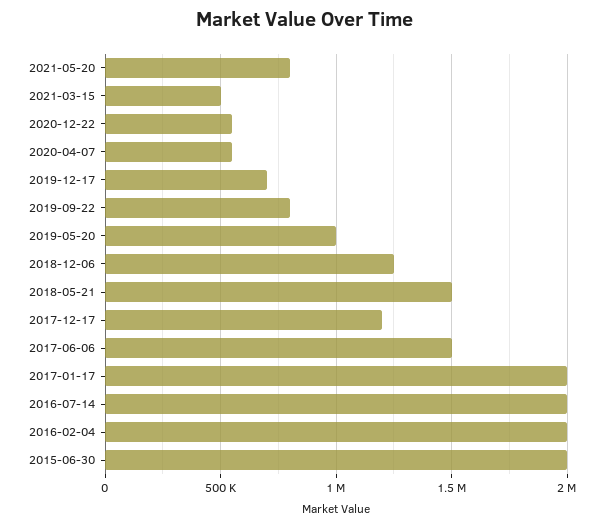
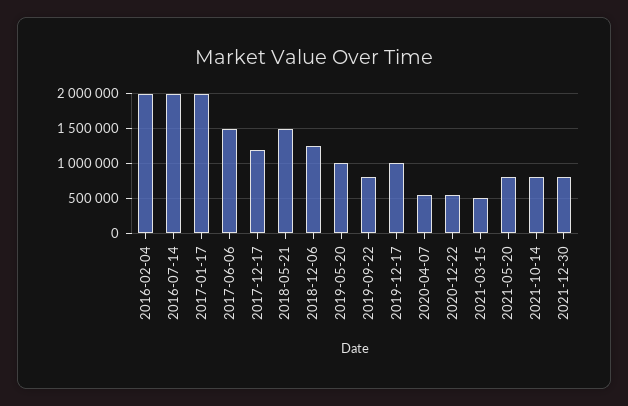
2019-12-17: 700000 -> 1000000
2015-06-30: 2000000 -> none
2021-10-14: none -> 800000
2021-12-30: none -> 800000

